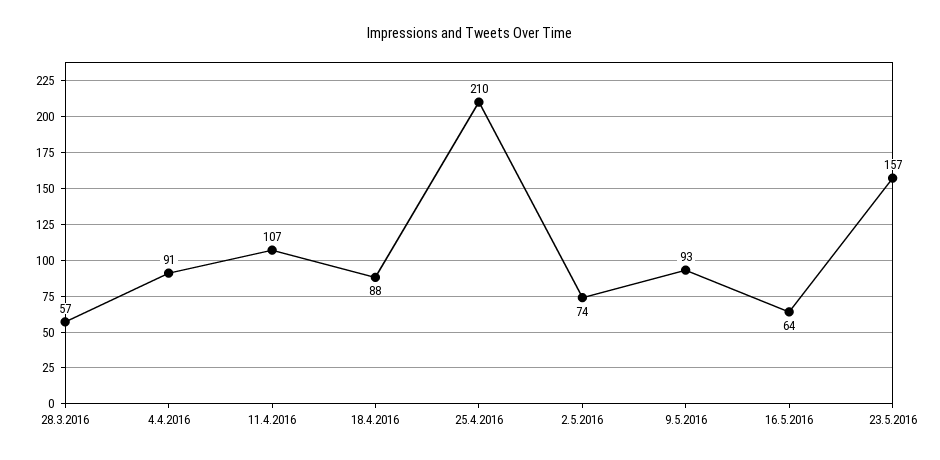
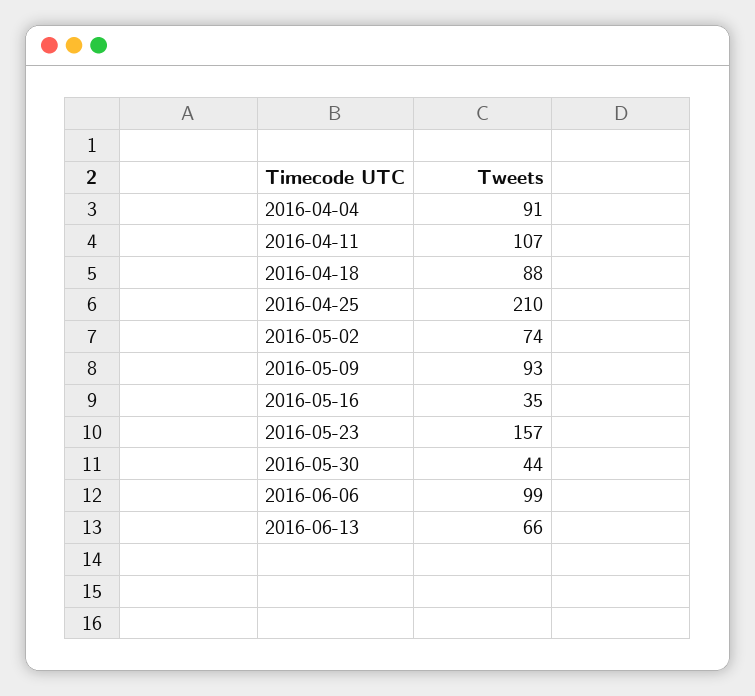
28.3.2016: 57 -> none
16.5.2016: 64 -> 35
2016-05-30: none -> 44
2016-06-06: none -> 99
2016-06-13: none -> 66

